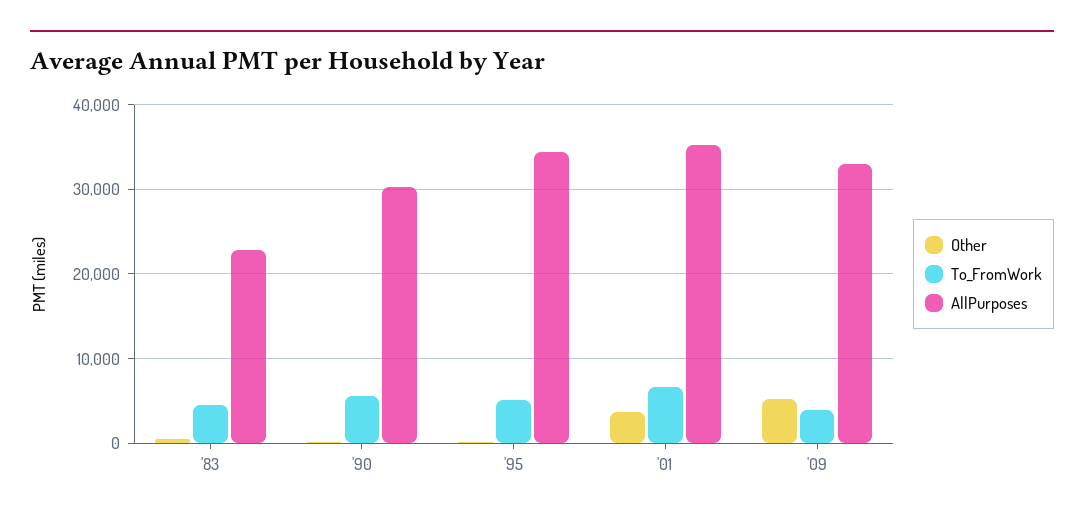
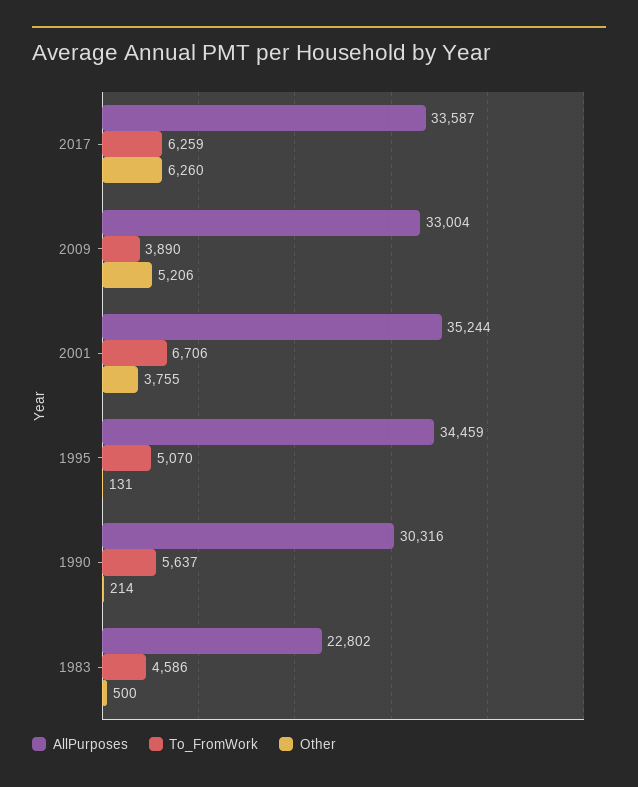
AllPurposes, 2017: none -> 33587
To_FromWork, 2017: none -> 6259
Other, 2017: none -> 6260

